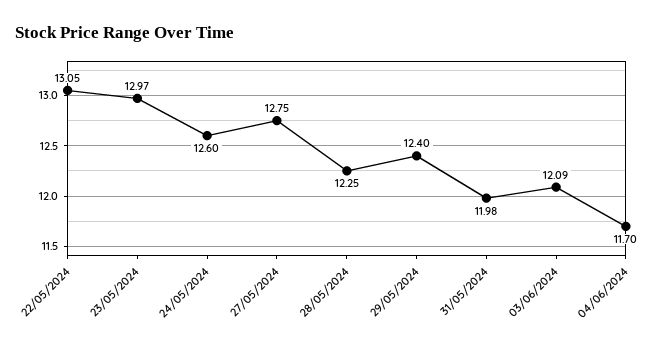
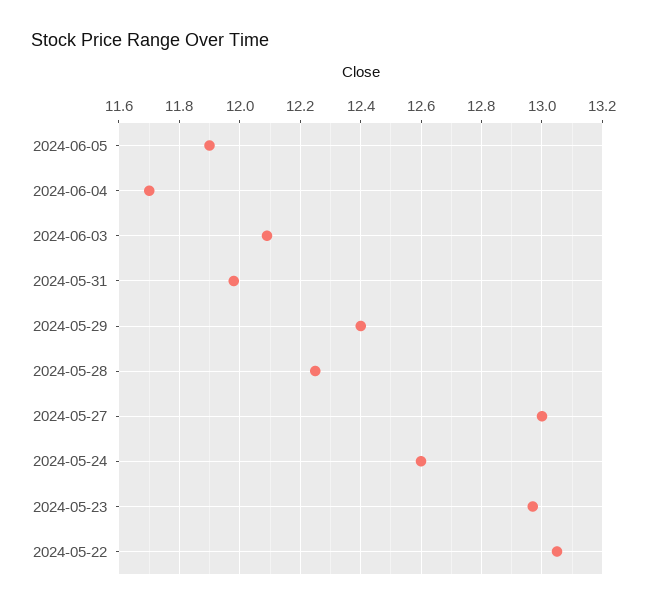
27/05/2024: 12.75 -> 13
2024-06-05: none -> 11.9

